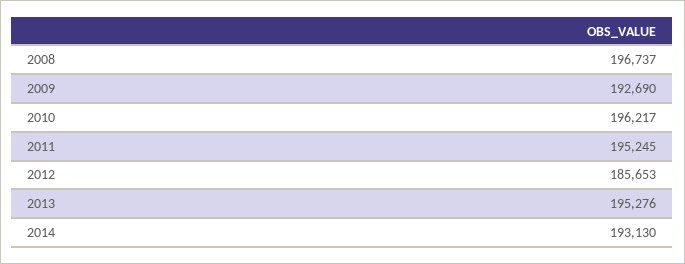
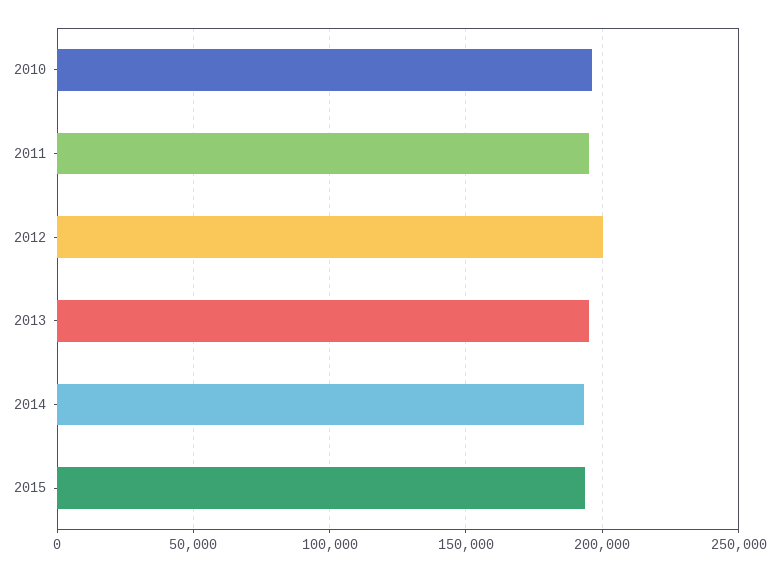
2008: 196737 -> none
2009: 192690 -> none
2012: 185653 -> 200000
2015: none -> 195000

